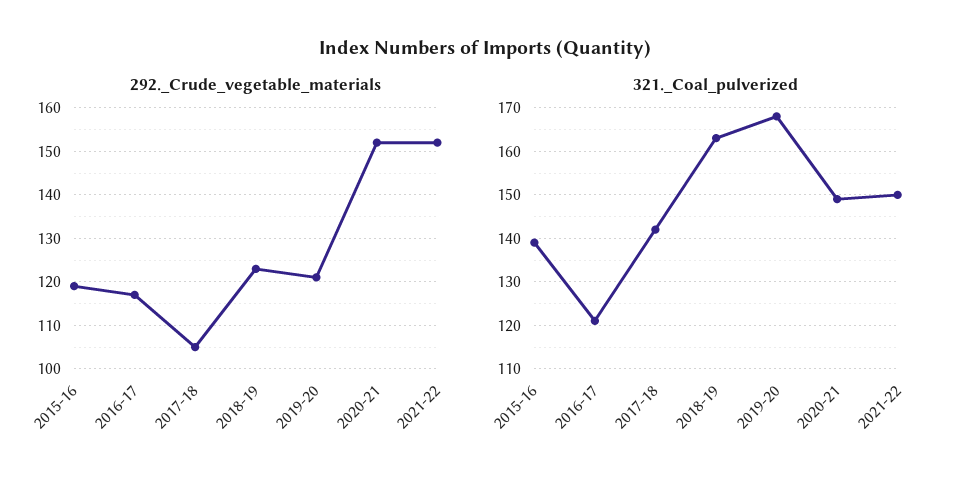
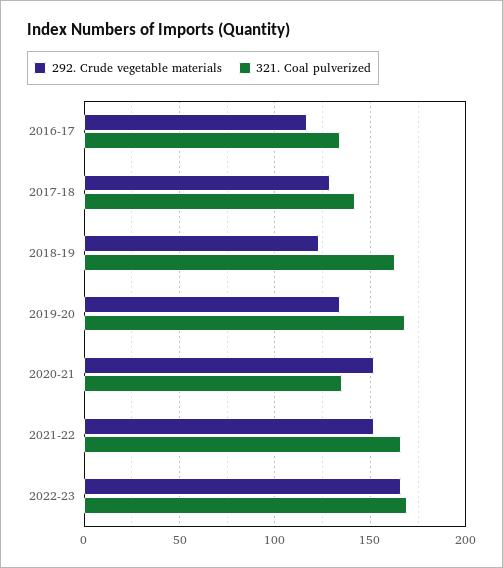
292._Crude_vegetable_materials, 2015-16: 120 -> none
292._Crude_vegetable_materials, 2017-18: 105 -> 130
292._Crude_vegetable_materials, 2019-20: 120 -> 135
321._Coal_pulverized, 2015-16: 140 -> none
321._Coal_pulverized, 2016-17: 120 -> 135
321._Coal_pulverized, 2020-21: 150 -> 135
321._Coal_pulverized, 2021-22: 150 -> 165
292._Crude_vegetable_materials, 2022-23: none -> 165
321._Coal_pulverized, 2022-23: none -> 170

